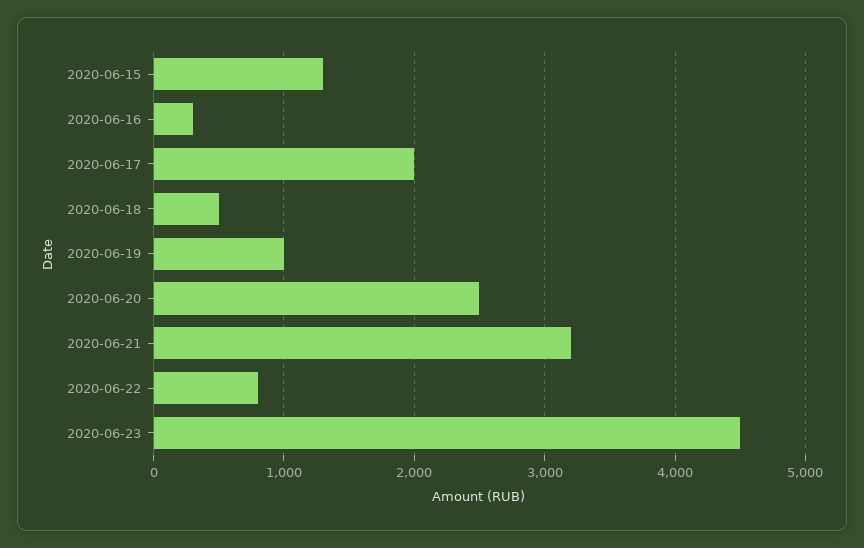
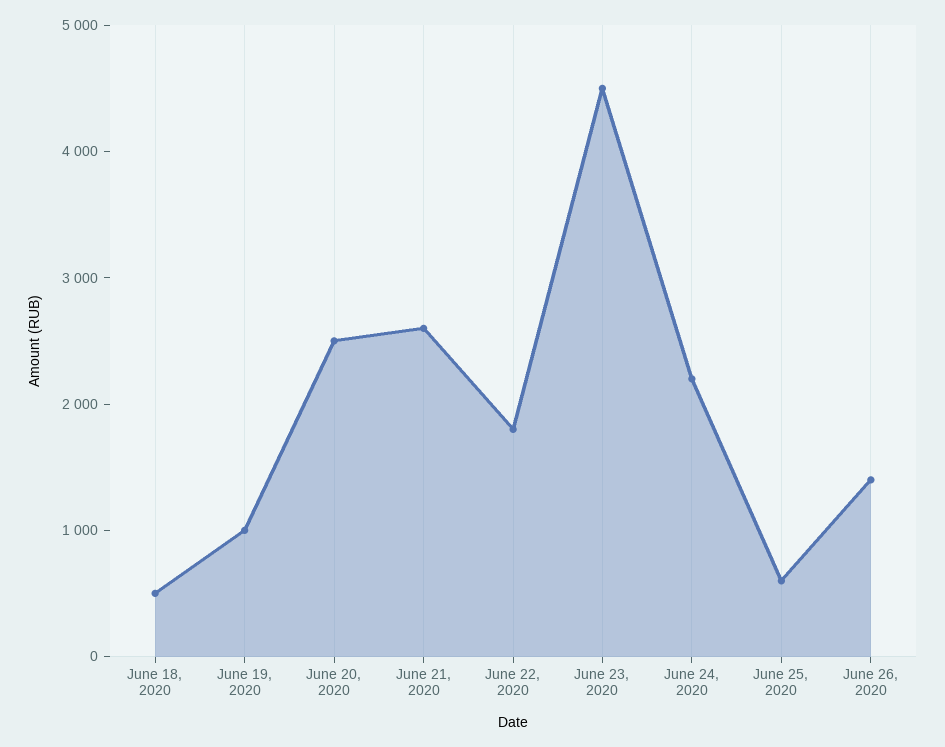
2020-06-15: 1300 -> none
2020-06-16: 300 -> none
2020-06-17: 2000 -> none
2020-06-21: 3200 -> 2600
2020-06-22: 800 -> 1800
June 24, 2020: none -> 2200
June 25, 2020: none -> 600
June 26, 2020: none -> 1400

